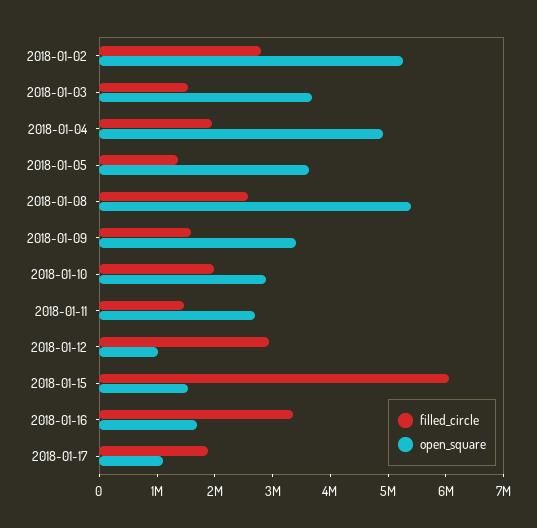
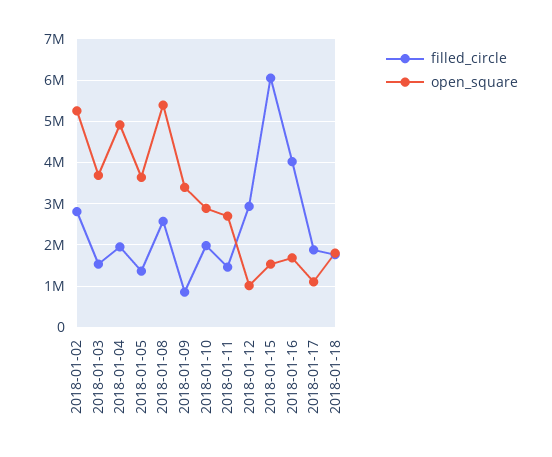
filled_circle, 2018-01-09: 1600000 -> 800000
filled_circle, 2018-01-16: 3400000 -> 4000000
filled_circle, 2018-01-18: none -> 1800000
open_square, 2018-01-18: none -> 1800000

